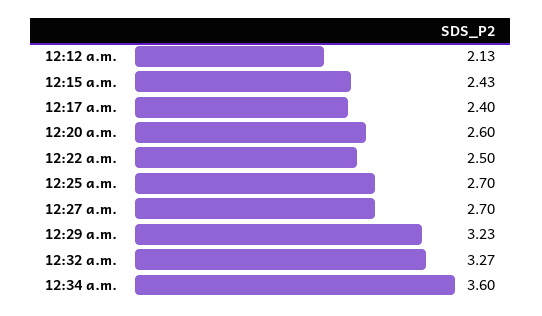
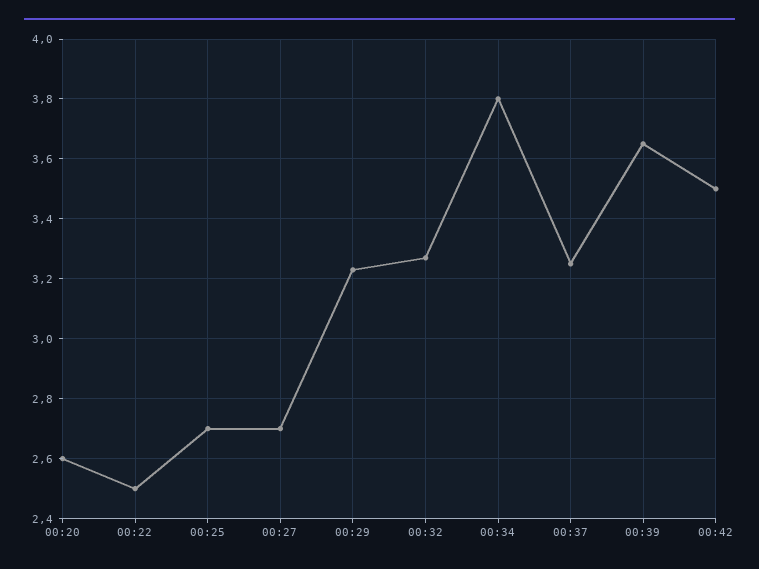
12:12 a.m.: 2.13 -> none
12:15 a.m.: 2.43 -> none
12:17 a.m.: 2.4 -> none
12:34 a.m.: 3.6 -> 3.8
00:37: none -> 3.25
00:39: none -> 3.65
00:42: none -> 3.5

